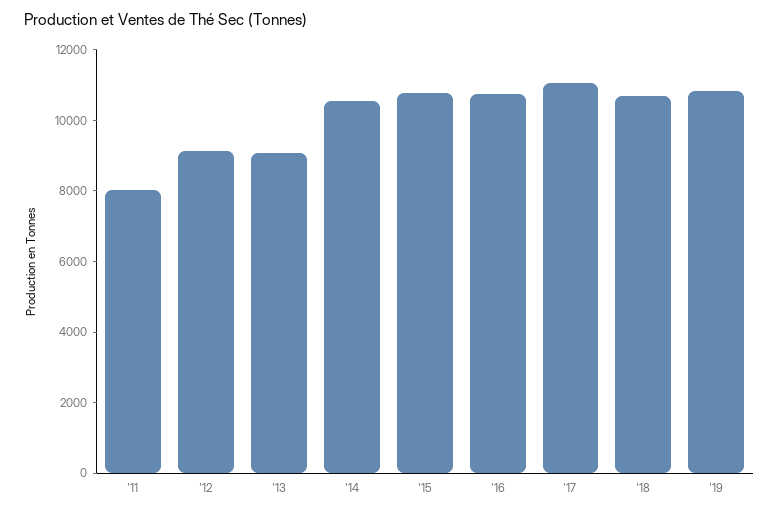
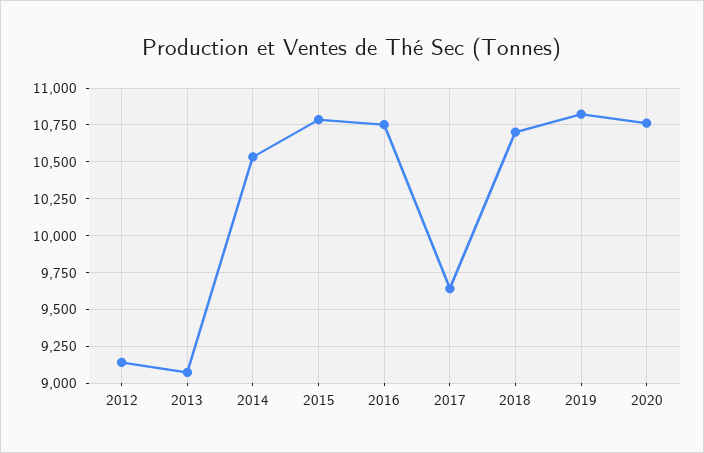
'11: 8000 -> none
'17: 11000 -> 9650
2020: none -> 10750

